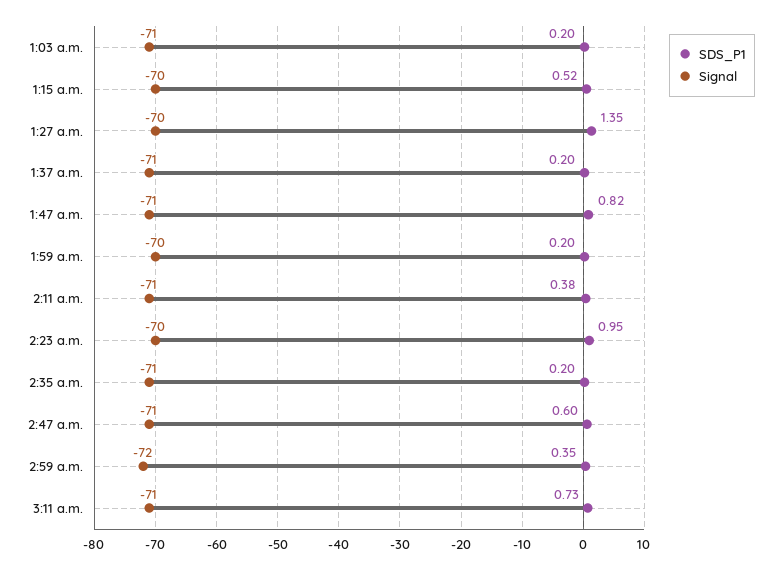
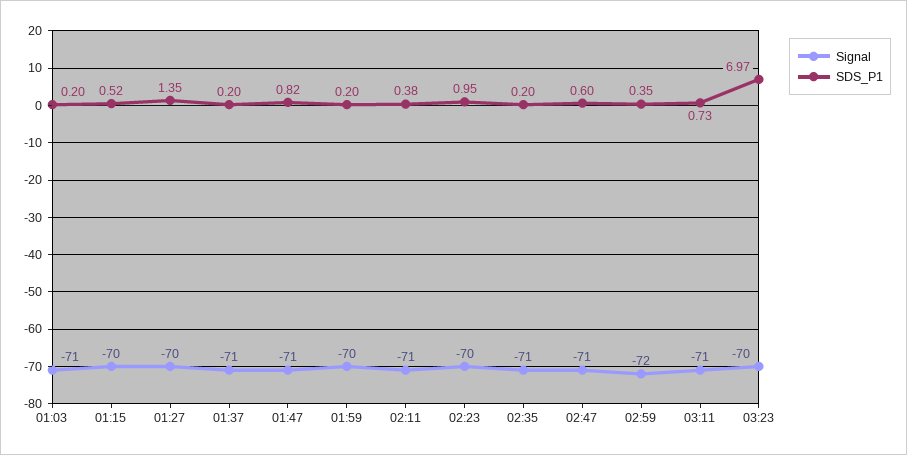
Signal, 03:23: none -> -70
SDS_P1, 03:23: none -> 6.97

